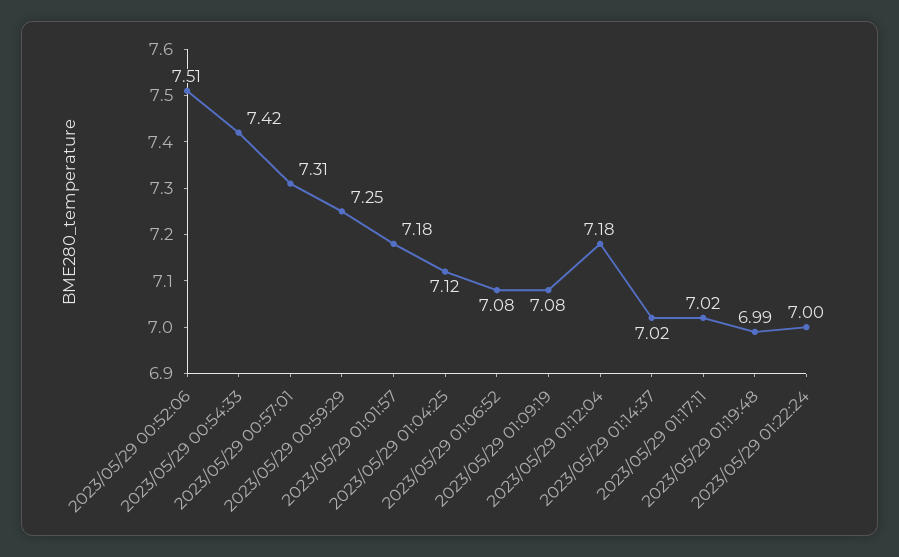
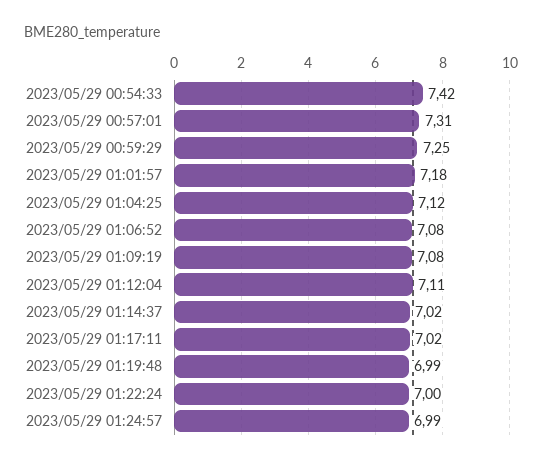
2023/05/29 00:52:06: 7.51 -> none
2023/05/29 01:12:04: 7.18 -> 7.11
2023/05/29 01:24:57: none -> 6.99

